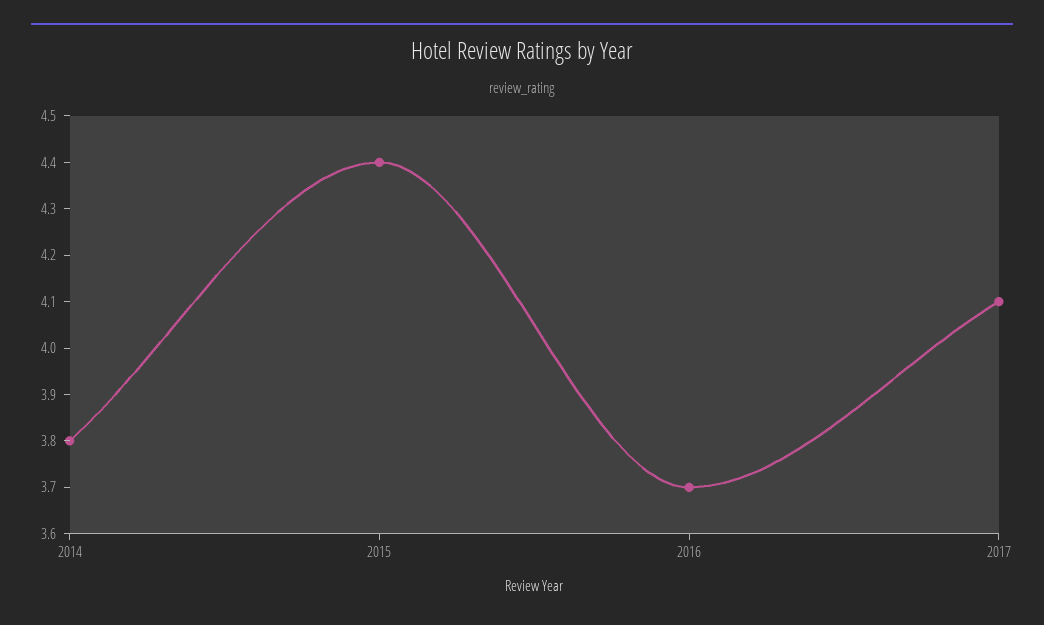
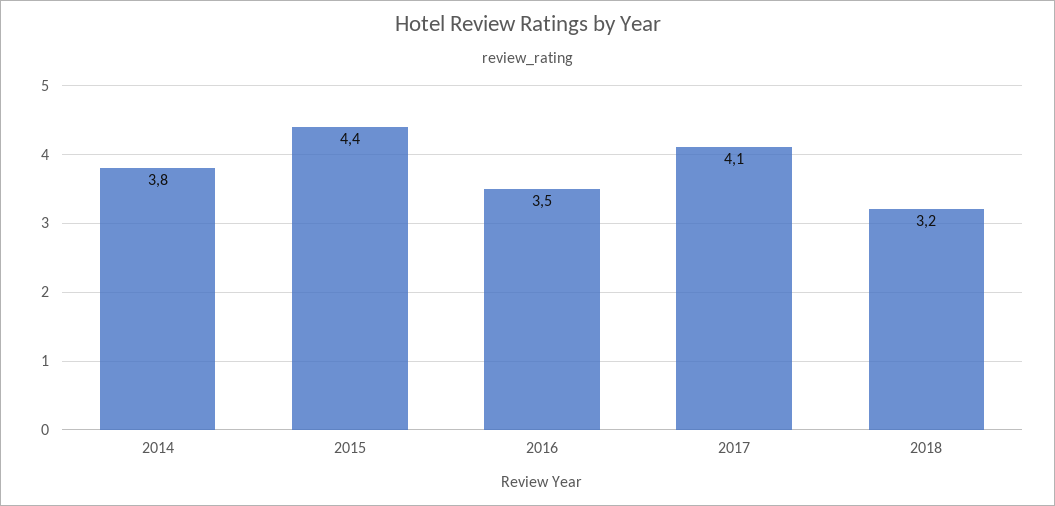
2016: 3.7 -> 3.5
2018: none -> 3.2

